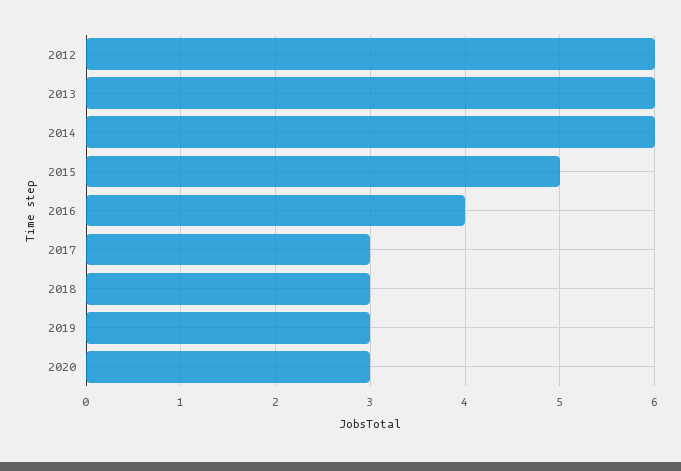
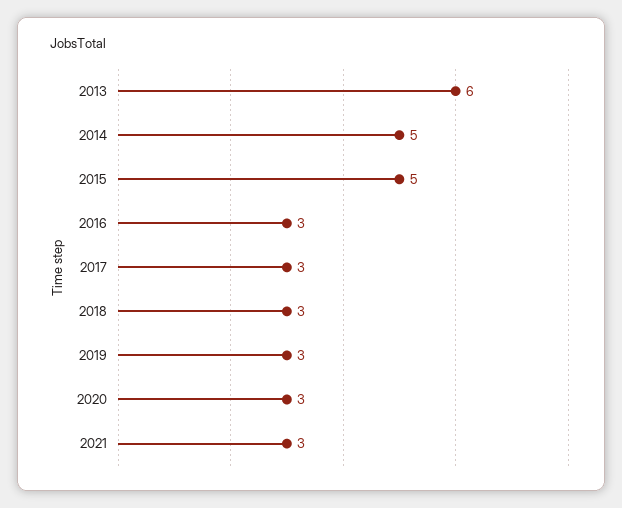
2012: 6 -> none
2014: 6 -> 5
2016: 4 -> 3
2021: none -> 3

